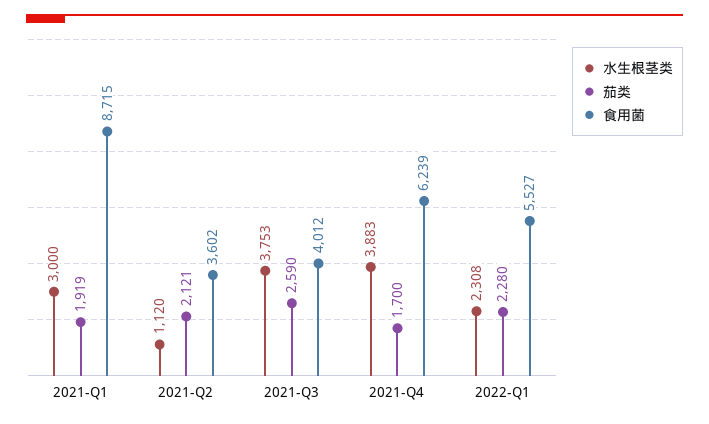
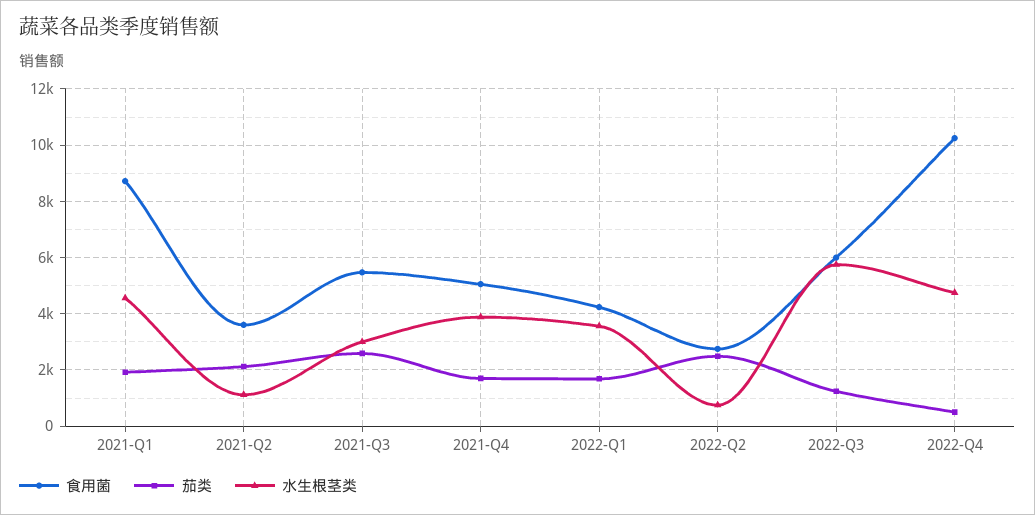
水生根茎类, 2021-Q1: 3000 -> 4500
水生根茎类, 2021-Q3: 3753 -> 3000
食用菌, 2021-Q3: 4012 -> 5500
食用菌, 2021-Q4: 6239 -> 5000
水生根茎类, 2022-Q1: 2308 -> 3500
茄类, 2022-Q1: 2280 -> 1750
食用菌, 2022-Q1: 5527 -> 4250
食用菌, 2022-Q2: none -> 2750
茄类, 2022-Q2: none -> 2500
水生根茎类, 2022-Q2: none -> 750
食用菌, 2022-Q3: none -> 6000
茄类, 2022-Q3: none -> 1250
水生根茎类, 2022-Q3: none -> 5750
食用菌, 2022-Q4: none -> 10250
茄类, 2022-Q4: none -> 500
水生根茎类, 2022-Q4: none -> 4750

